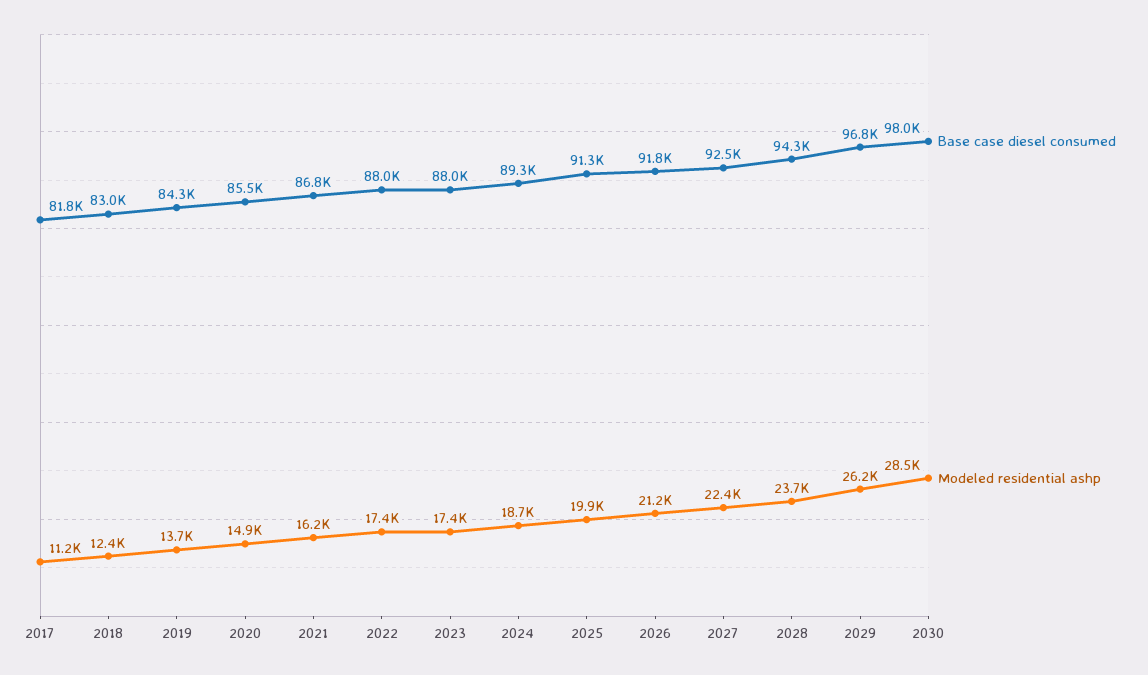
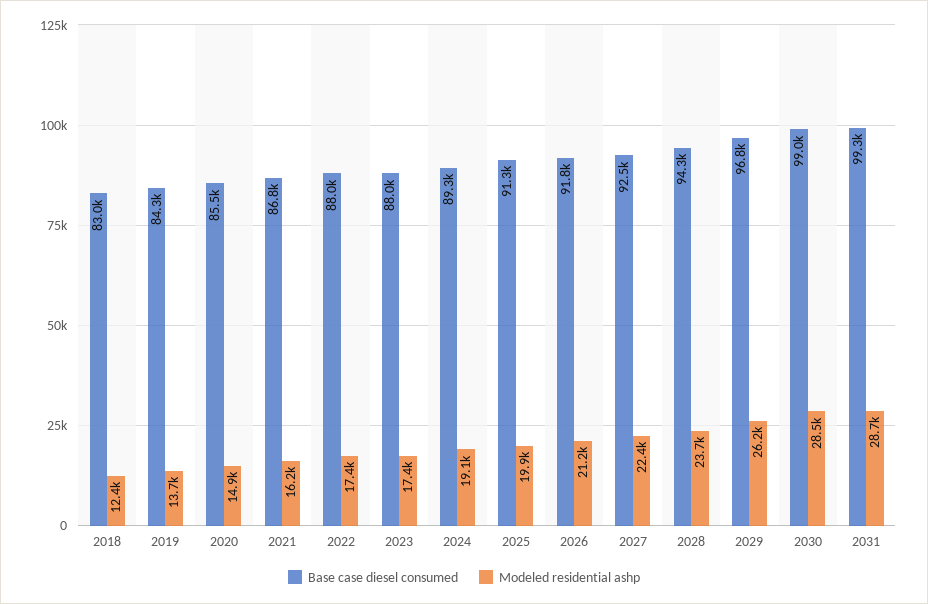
Base case diesel consumed, 2017: 81800 -> none
Modeled residential ashp, 2017: 11200 -> none
Modeled residential ashp, 2024: 18700 -> 19100
Base case diesel consumed, 2030: 98000 -> 99000
Base case diesel consumed, 2031: none -> 99300
Modeled residential ashp, 2031: none -> 28700

